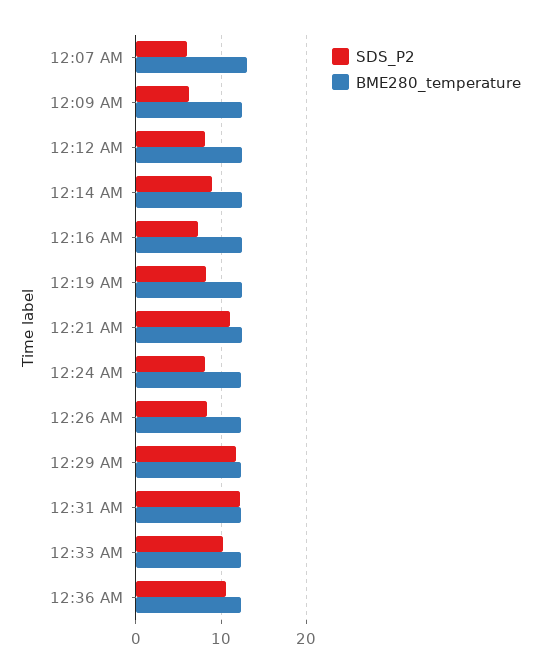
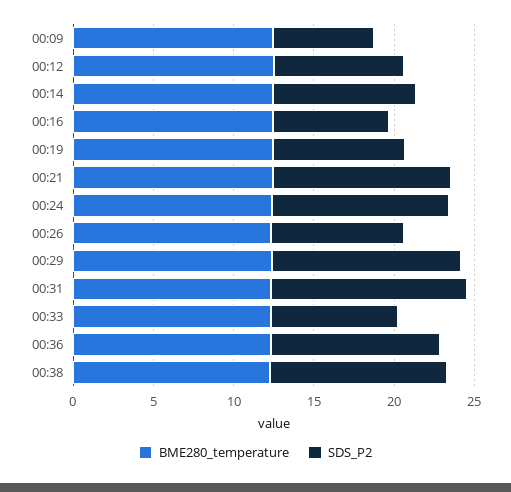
SDS_P2, 12:07 AM: 6 -> none
BME280_temperature, 12:07 AM: 13 -> none
SDS_P2, 12:24 AM: 8 -> 11
SDS_P2, 12:33 AM: 10 -> 8
BME280_temperature, 00:38: none -> 12
SDS_P2, 00:38: none -> 11

